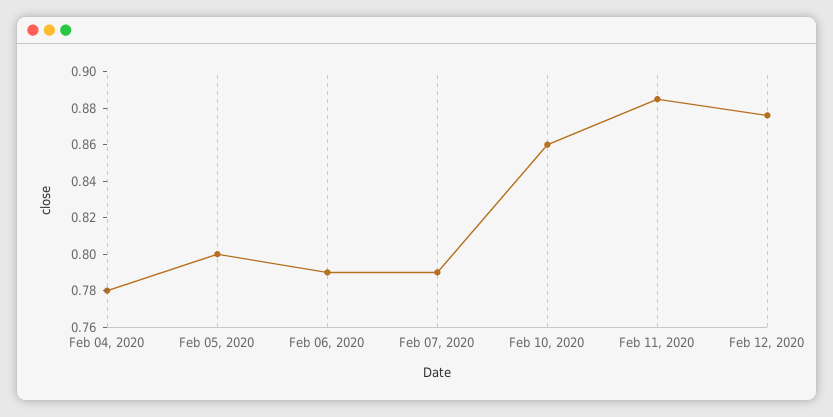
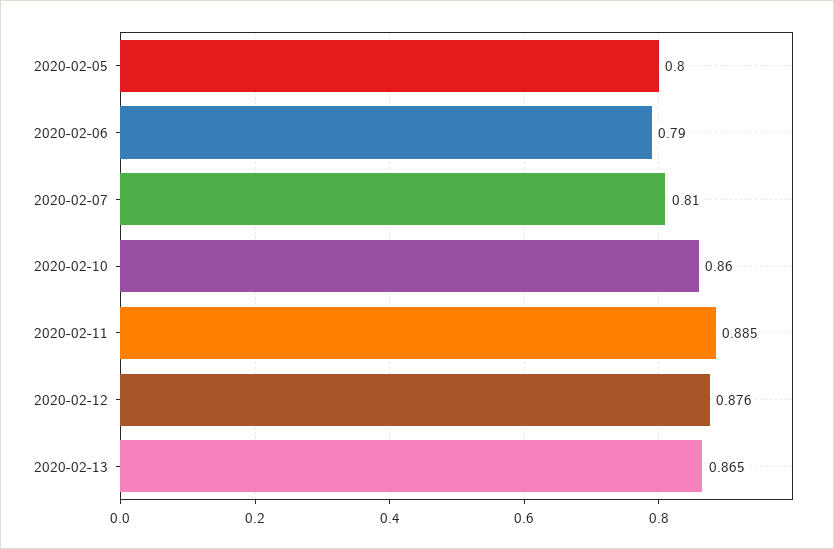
Feb 04, 2020: 0.78 -> none
Feb 07, 2020: 0.79 -> 0.81
2020-02-13: none -> 0.865

